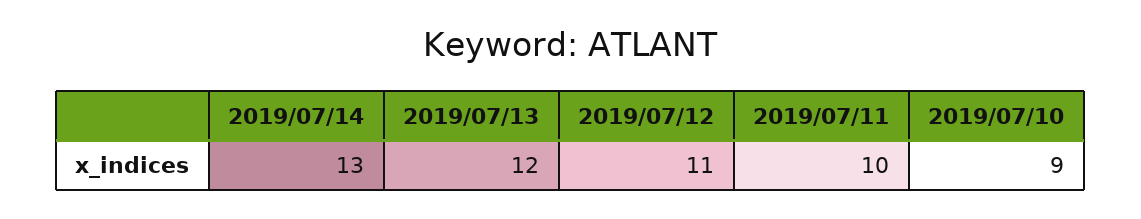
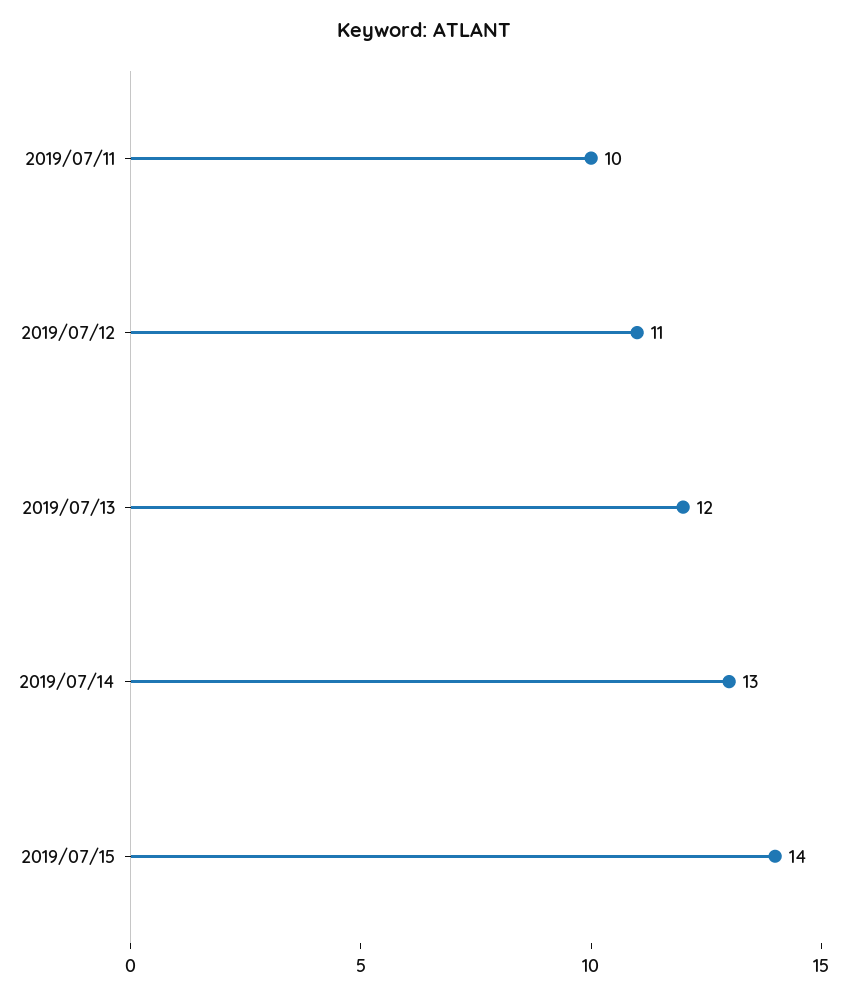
2019/07/10: 9 -> none
2019/07/15: none -> 14

